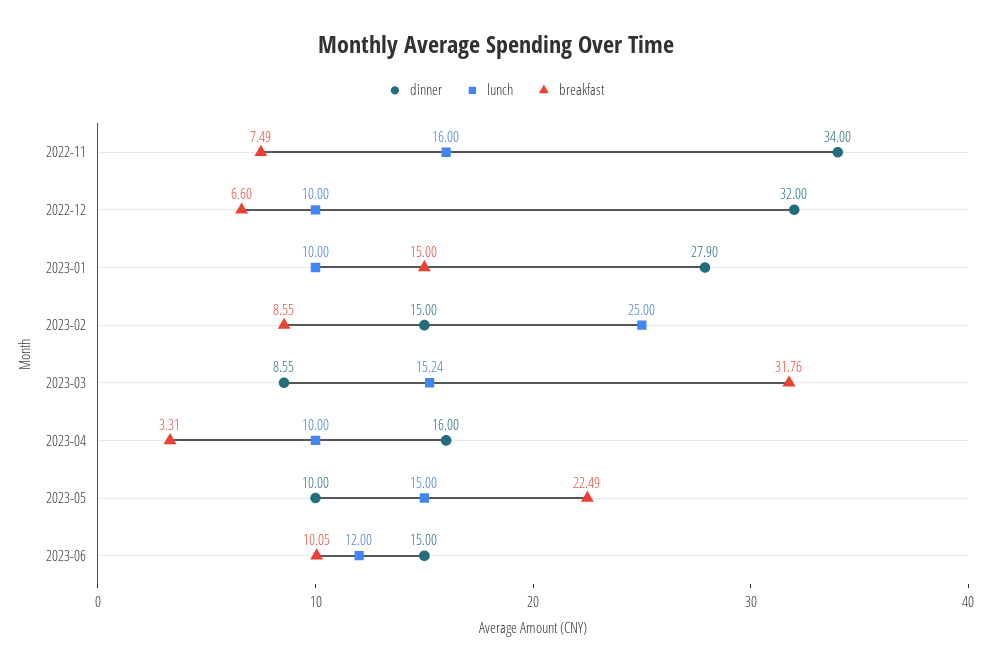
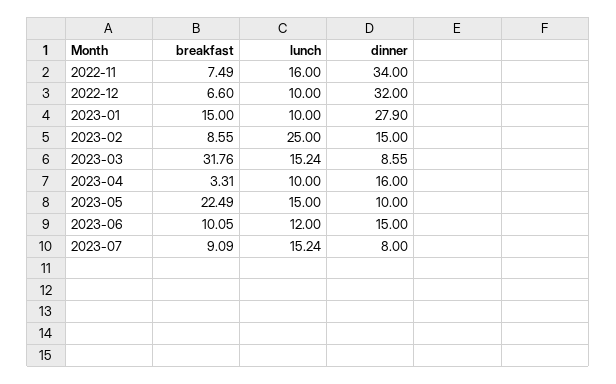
breakfast, 2023-07: none -> 9.09
lunch, 2023-07: none -> 15.24
dinner, 2023-07: none -> 8

